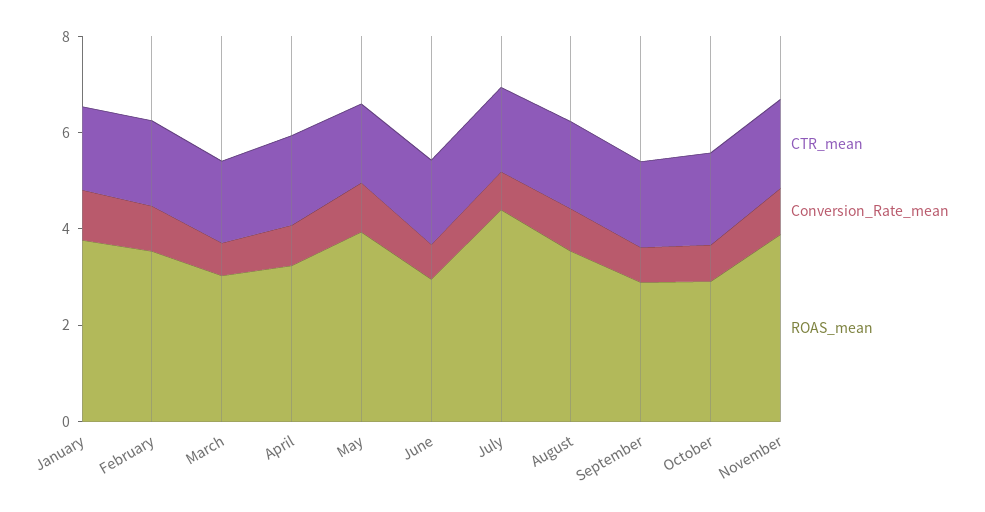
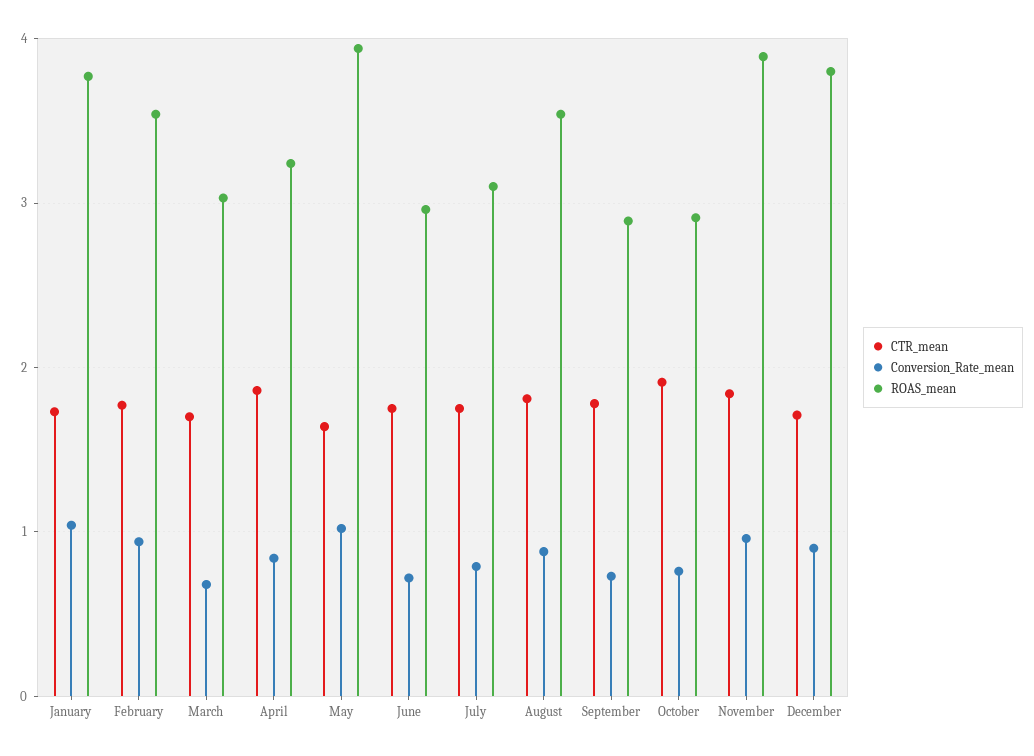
ROAS_mean, July: 4.5 -> 3.1
CTR_mean, December: none -> 1.7
Conversion_Rate_mean, December: none -> 0.9
ROAS_mean, December: none -> 3.8

